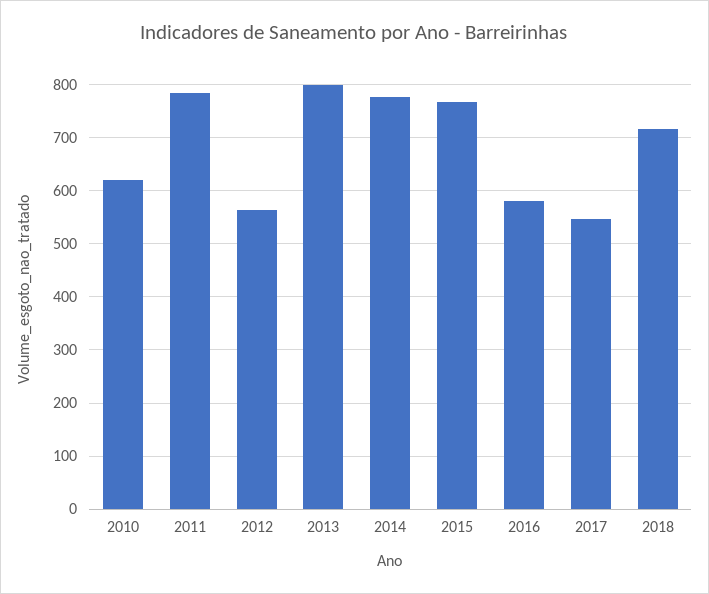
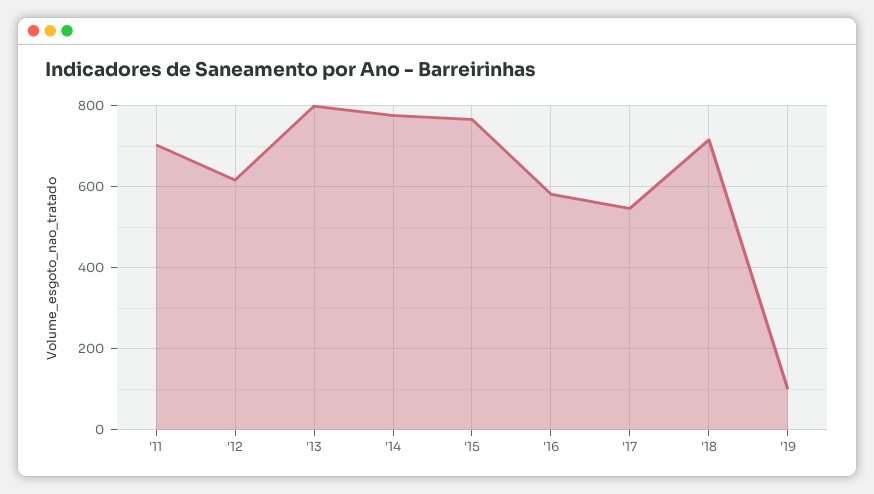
2010: 620 -> none
2011: 780 -> 700
2012: 560 -> 620
'19: none -> 100

